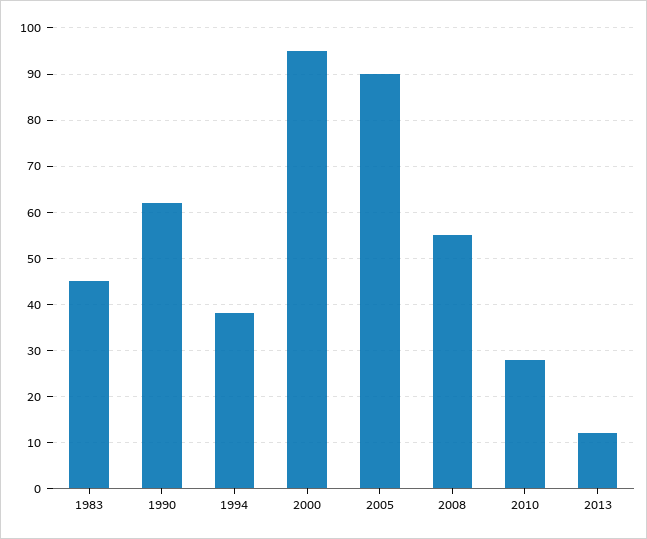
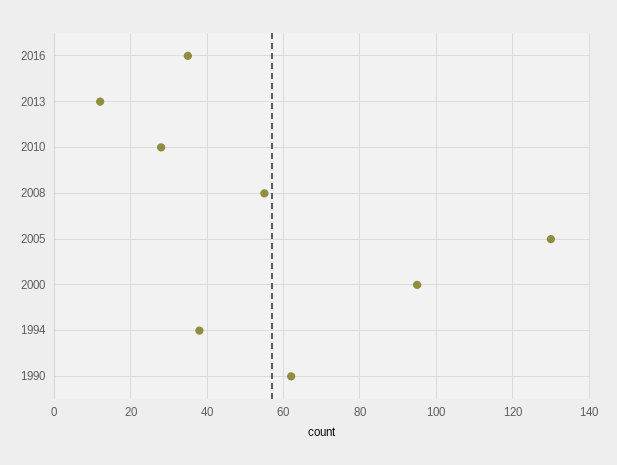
1983: 45 -> none
2005: 90 -> 130
2016: none -> 35

